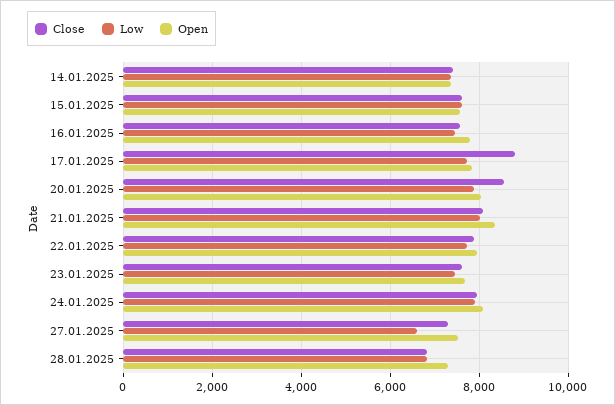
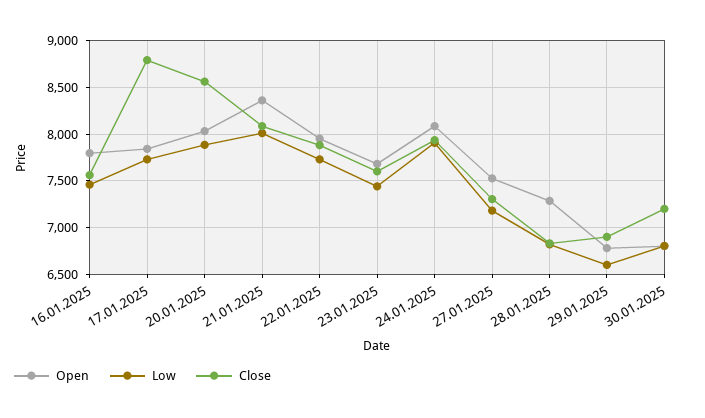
Close, 14.01.2025: 7400 -> none
Low, 14.01.2025: 7400 -> none
Open, 14.01.2025: 7400 -> none
Close, 15.01.2025: 7600 -> none
Low, 15.01.2025: 7600 -> none
Open, 15.01.2025: 7600 -> none
Low, 27.01.2025: 6600 -> 7200
Open, 29.01.2025: none -> 6800
Low, 29.01.2025: none -> 6600
Close, 29.01.2025: none -> 6900
Open, 30.01.2025: none -> 6800
Low, 30.01.2025: none -> 6800
Close, 30.01.2025: none -> 7200

